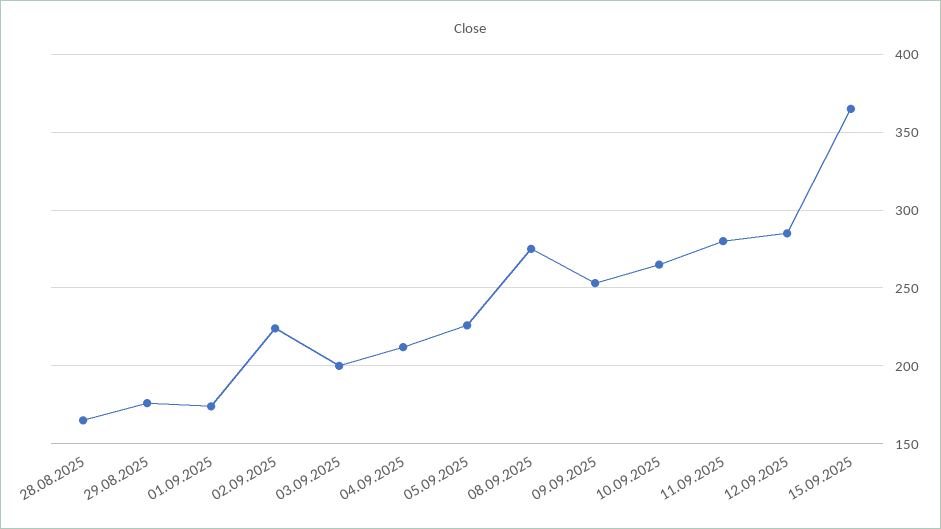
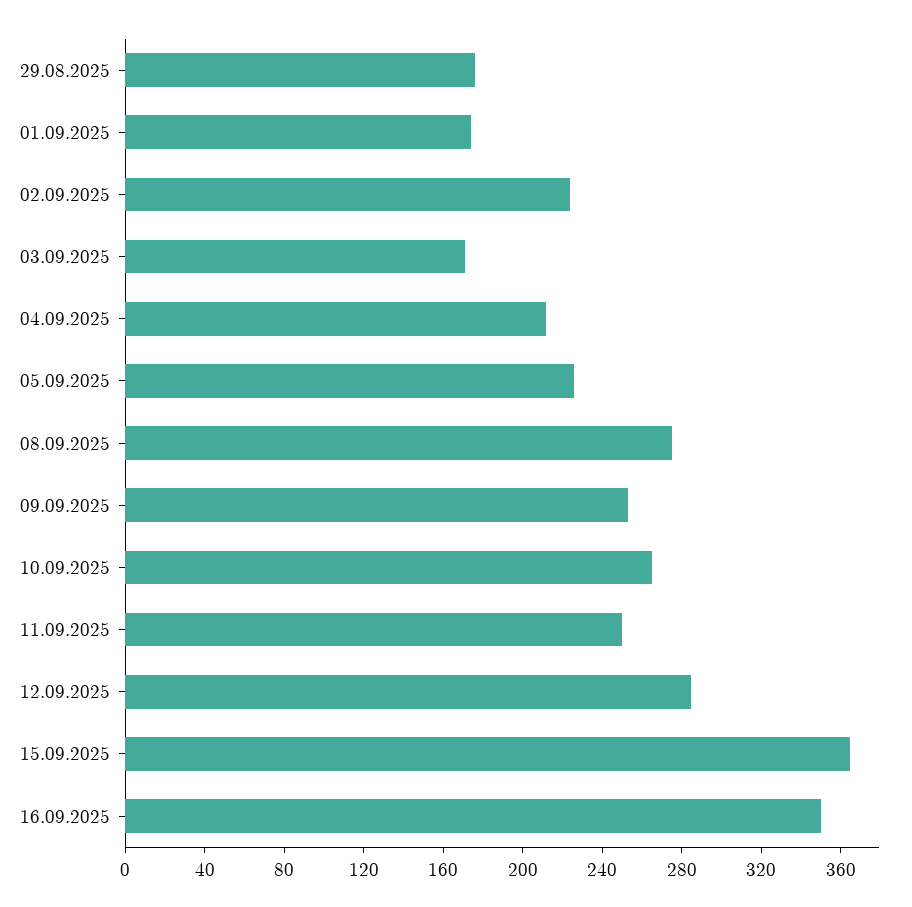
28.08.2025: 165 -> none
03.09.2025: 200 -> 170
11.09.2025: 280 -> 250
16.09.2025: none -> 350

